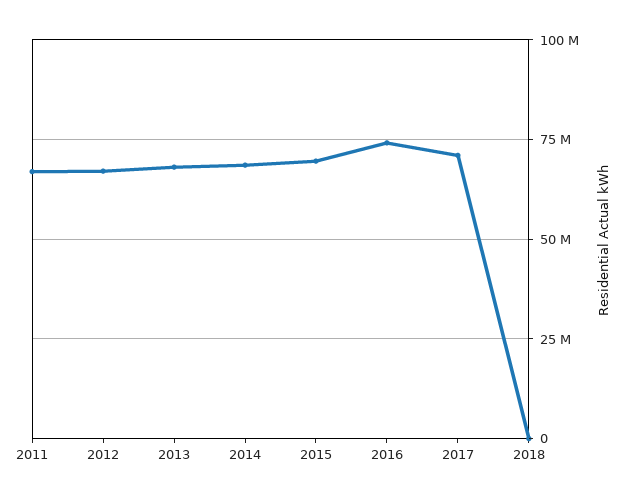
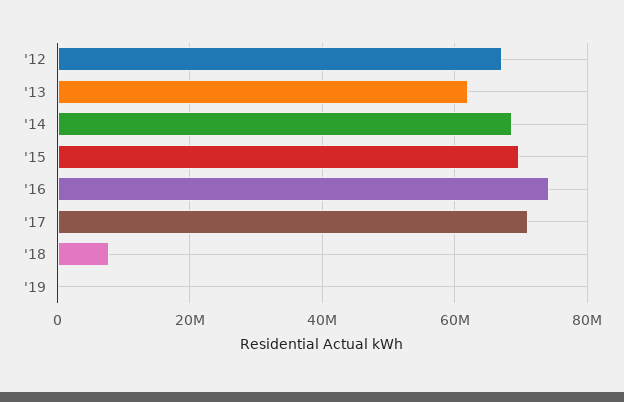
2011: 67500000 -> none
2013: 67500000 -> 62000000
2018: 0 -> 8000000
'19: none -> 0

